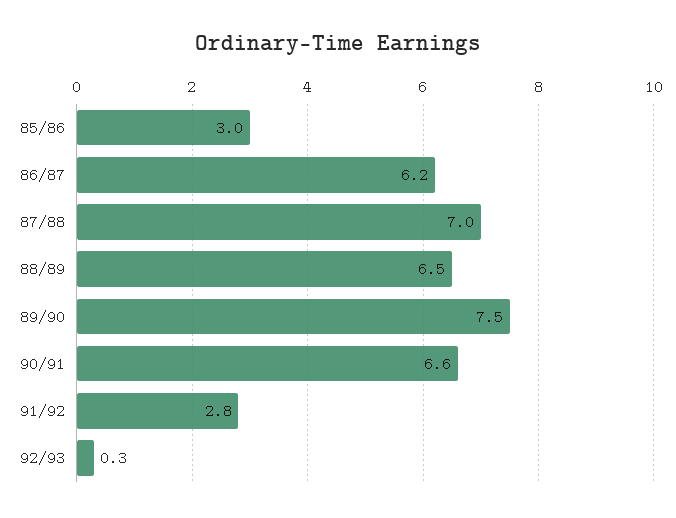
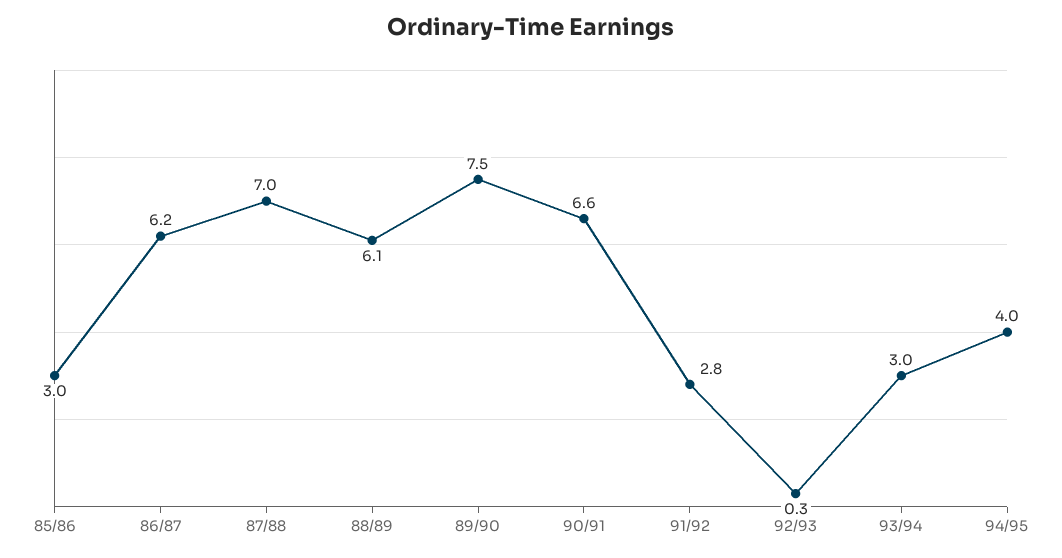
88/89: 6.5 -> 6.1
93/94: none -> 3
94/95: none -> 4

